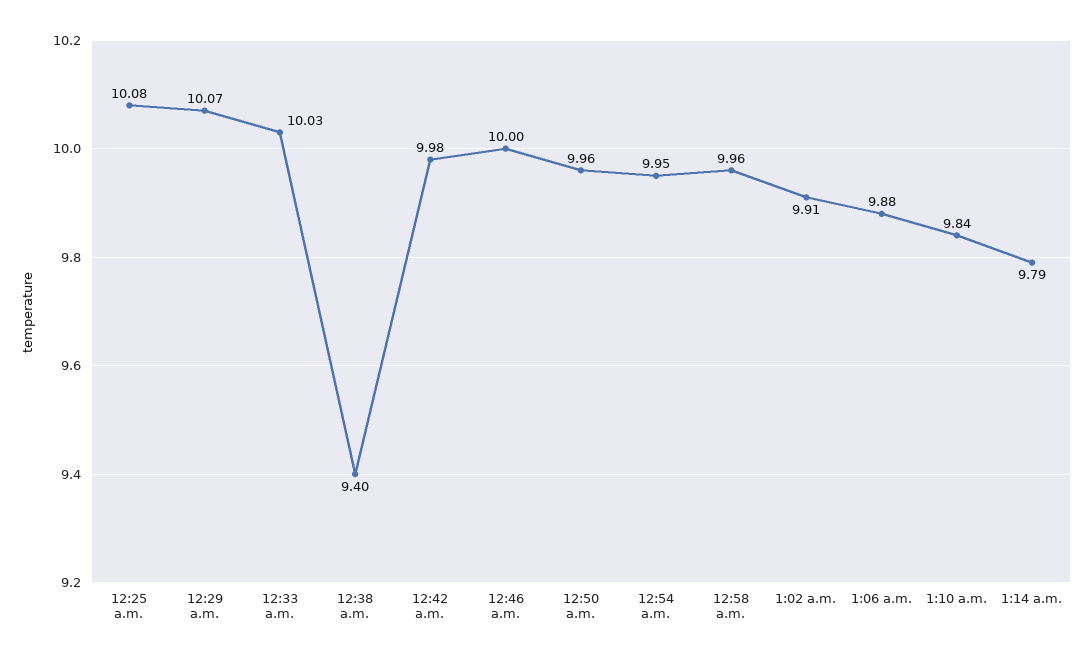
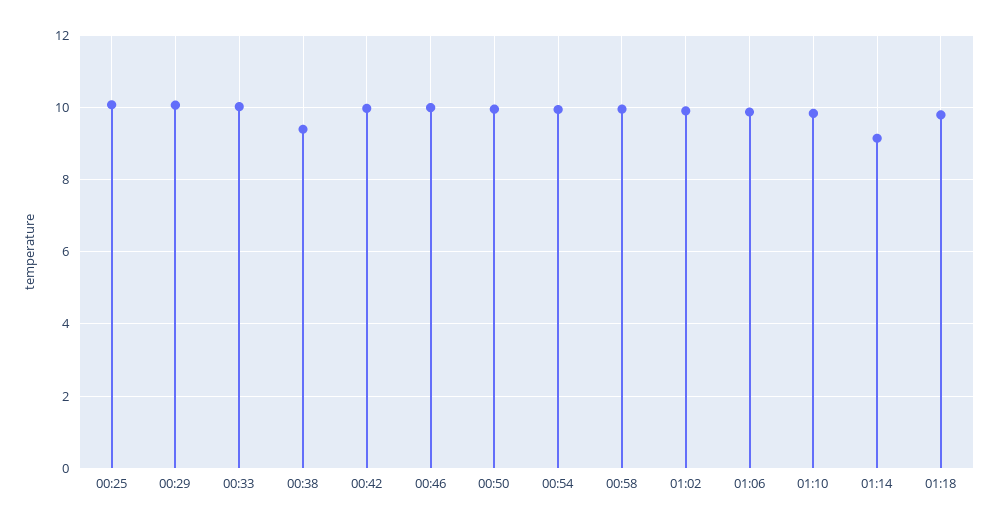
1:14 a.m.: 9.79 -> 9.2
01:18: none -> 9.8

